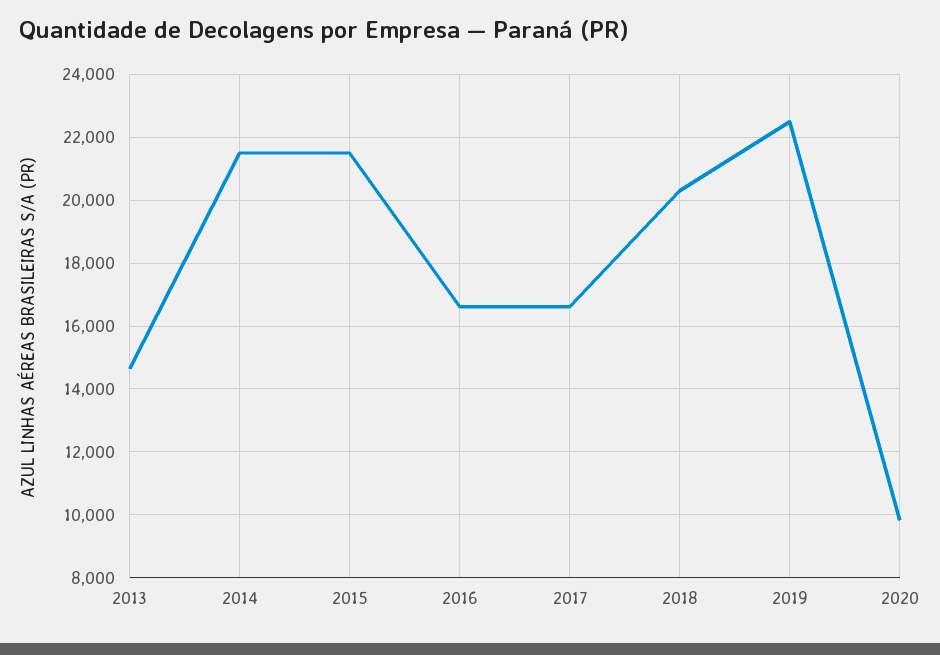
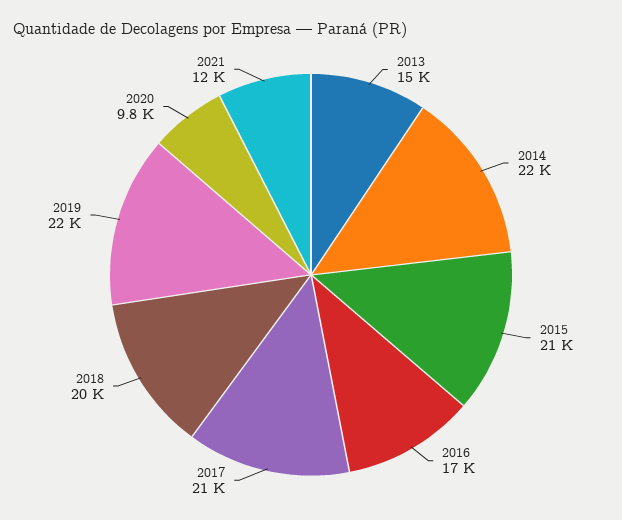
2017: 16600 -> 21000
2021: none -> 12000

